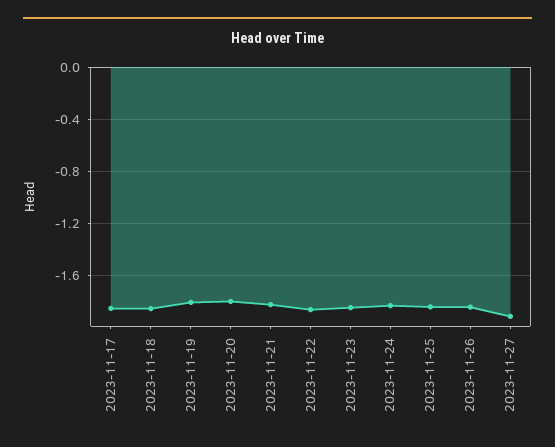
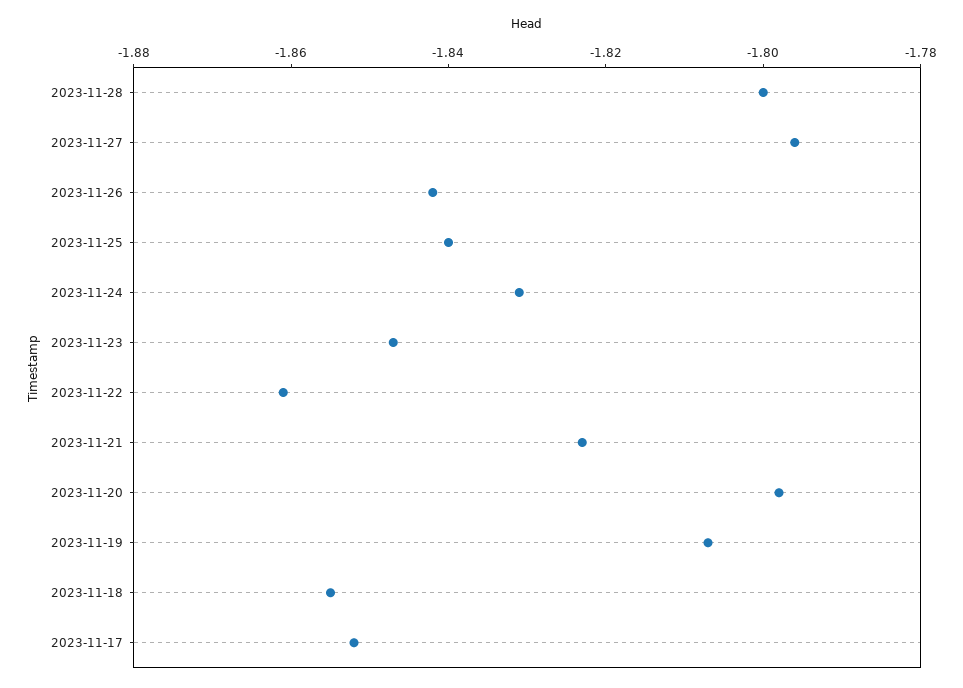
2023-11-27: -1.9 -> -1.795
2023-11-28: none -> -1.8

